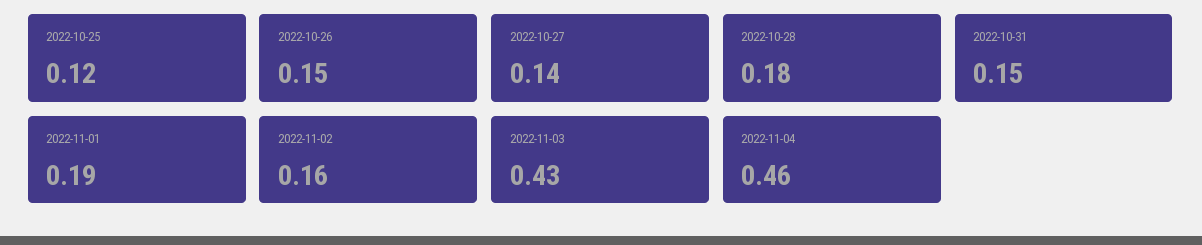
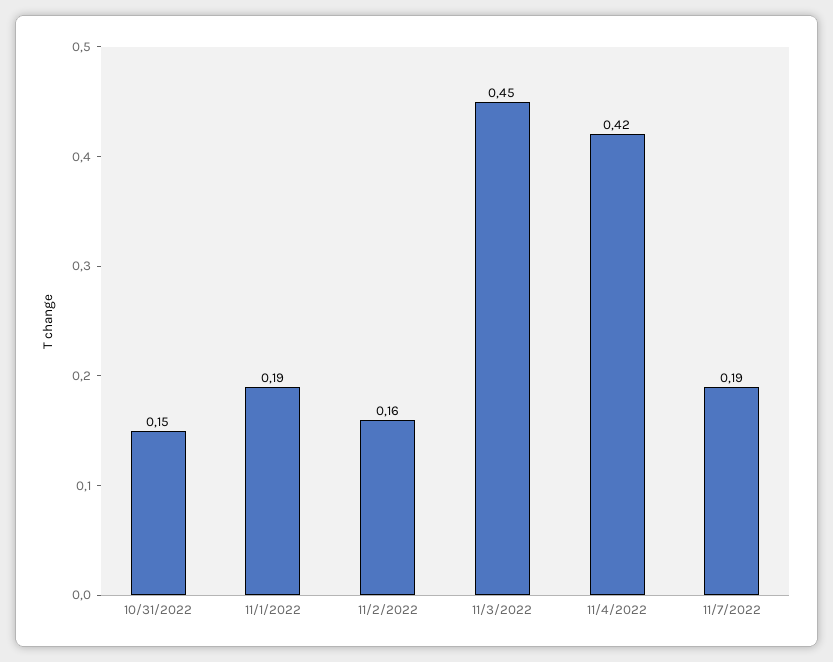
2022-10-25: 0.12 -> none
2022-10-26: 0.15 -> none
2022-10-27: 0.14 -> none
2022-10-28: 0.18 -> none
2022-11-03: 0.43 -> 0.45
2022-11-04: 0.46 -> 0.42
11/7/2022: none -> 0.19

